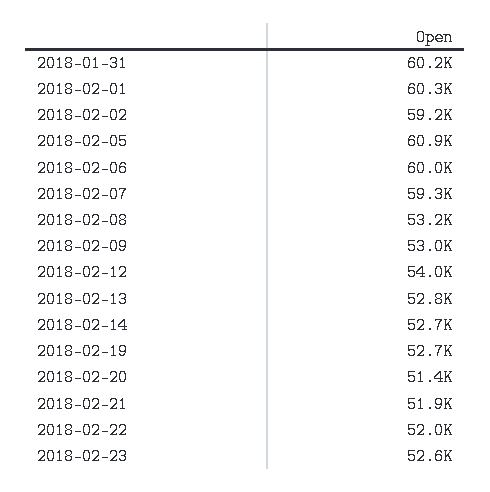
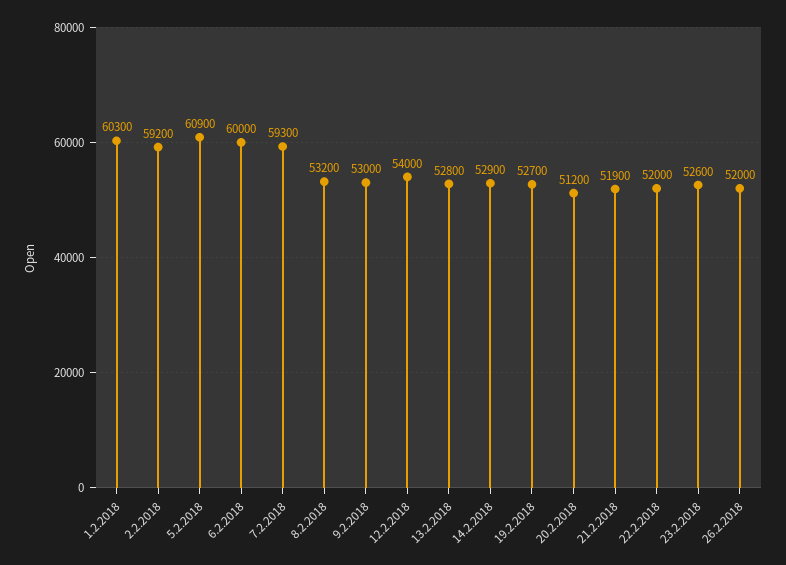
2018-01-31: 60200 -> none
2018-02-14: 52700 -> 52900
2018-02-20: 51400 -> 51200
26.2.2018: none -> 52000

